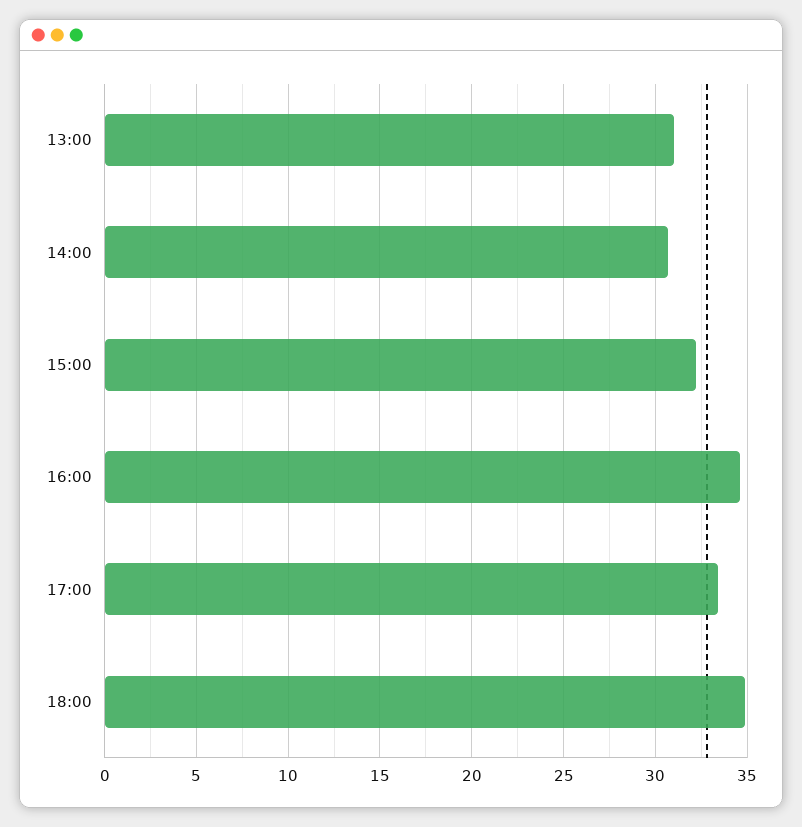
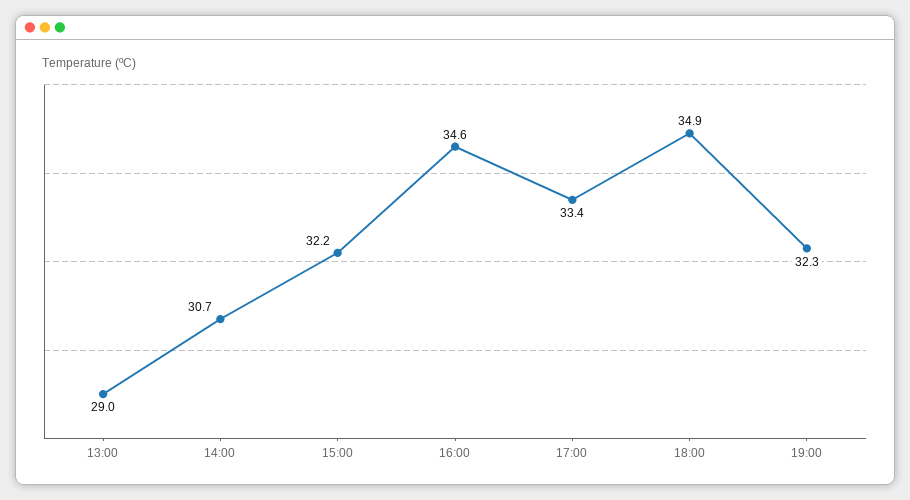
13:00: 31 -> 29
19:00: none -> 32.3

